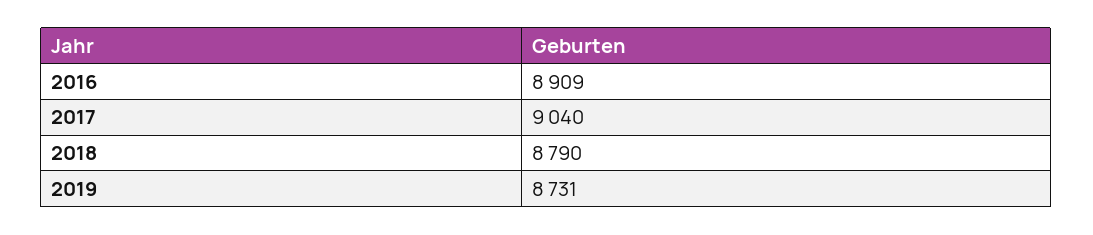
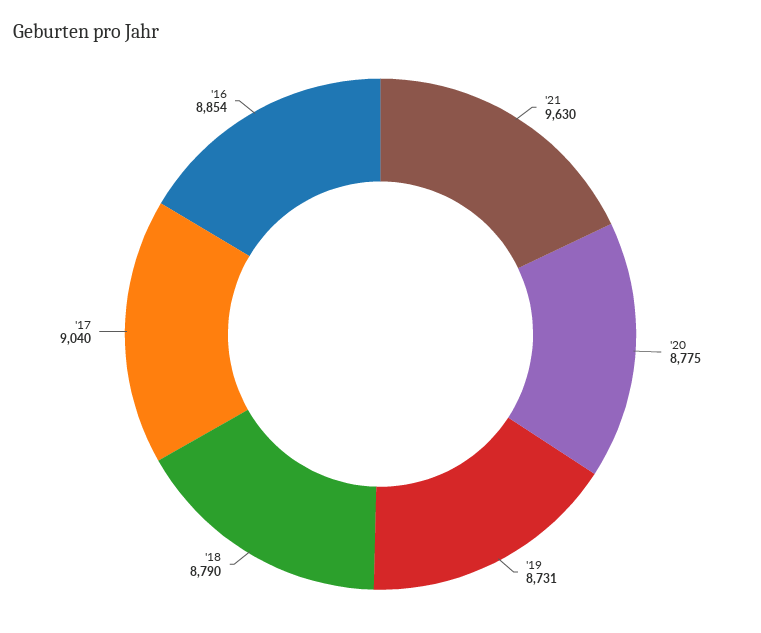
2016: 8909 -> 8854
'21: none -> 9630
'20: none -> 8775

